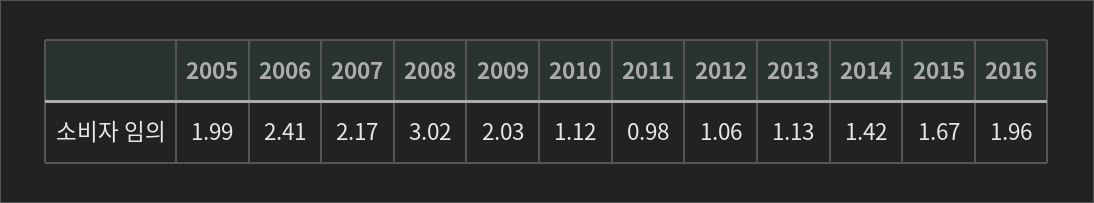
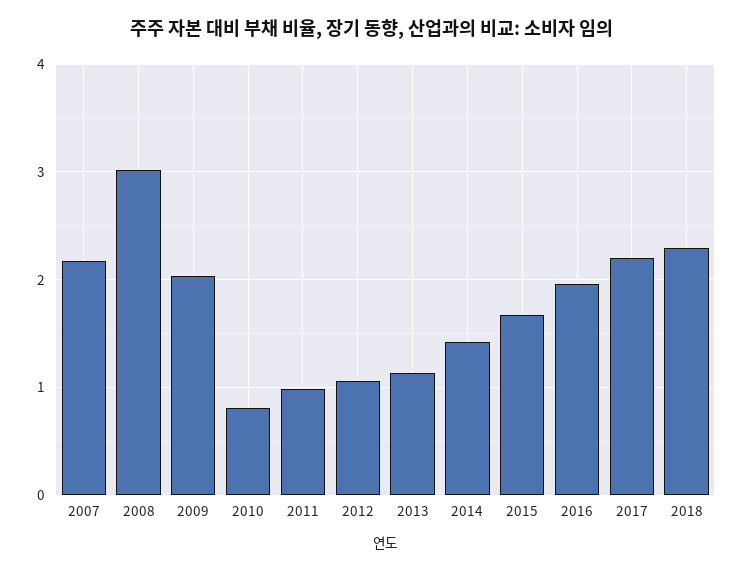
2005: 1.99 -> none
2006: 2.41 -> none
2010: 1.12 -> 0.8
2017: none -> 2.2
2018: none -> 2.3

